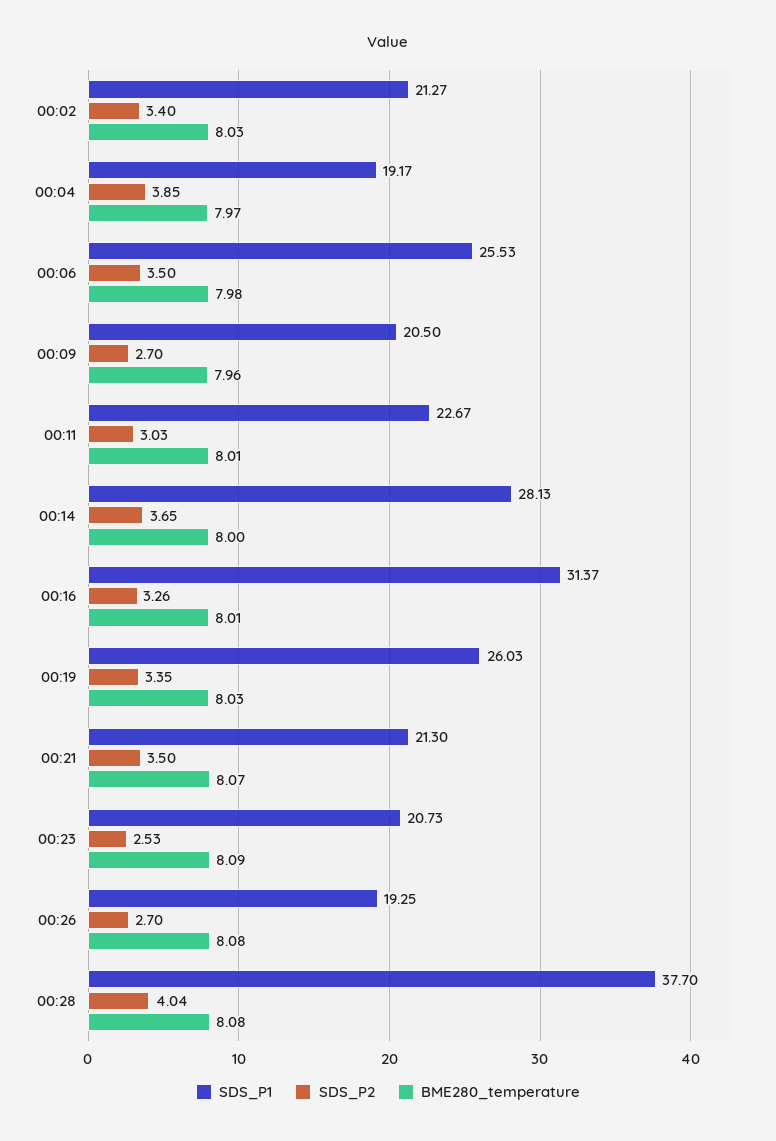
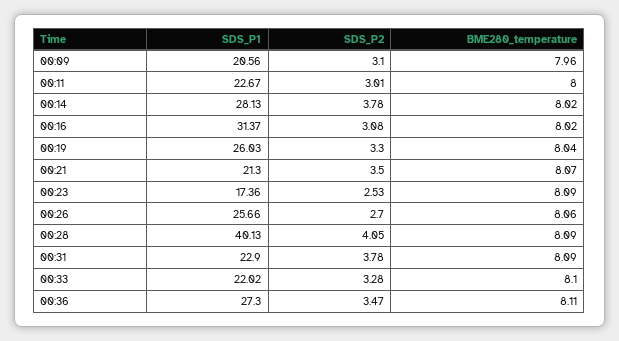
SDS_P1, 00:02: 21.27 -> none
SDS_P2, 00:02: 3.4 -> none
BME280_temperature, 00:02: 8.03 -> none
SDS_P1, 00:04: 19.17 -> none
SDS_P2, 00:04: 3.85 -> none
BME280_temperature, 00:04: 7.97 -> none
SDS_P1, 00:06: 25.53 -> none
SDS_P2, 00:06: 3.5 -> none
BME280_temperature, 00:06: 7.98 -> none
SDS_P1, 00:09: 20.5 -> 20.56
SDS_P2, 00:09: 2.7 -> 3.1
SDS_P2, 00:11: 3.03 -> 3.01
BME280_temperature, 00:11: 8.01 -> 8
SDS_P2, 00:14: 3.65 -> 3.78
BME280_temperature, 00:14: 8 -> 8.02
SDS_P2, 00:16: 3.26 -> 3.08
BME280_temperature, 00:16: 8.01 -> 8.02
SDS_P2, 00:19: 3.35 -> 3.3
BME280_temperature, 00:19: 8.03 -> 8.04
SDS_P1, 00:23: 20.73 -> 17.36
SDS_P1, 00:26: 19.25 -> 25.66
BME280_temperature, 00:26: 8.08 -> 8.06
SDS_P1, 00:28: 37.7 -> 40.13
SDS_P2, 00:28: 4.04 -> 4.05
BME280_temperature, 00:28: 8.08 -> 8.09
SDS_P1, 00:31: none -> 22.9
SDS_P2, 00:31: none -> 3.78
BME280_temperature, 00:31: none -> 8.09
SDS_P1, 00:33: none -> 22.02
SDS_P2, 00:33: none -> 3.28
BME280_temperature, 00:33: none -> 8.1
SDS_P1, 00:36: none -> 27.3
SDS_P2, 00:36: none -> 3.47
BME280_temperature, 00:36: none -> 8.11

